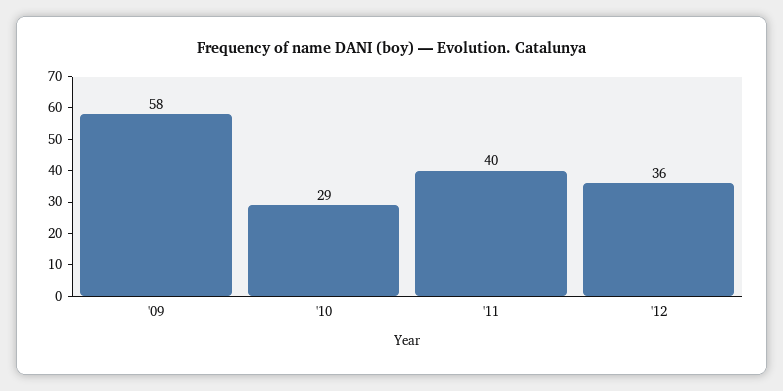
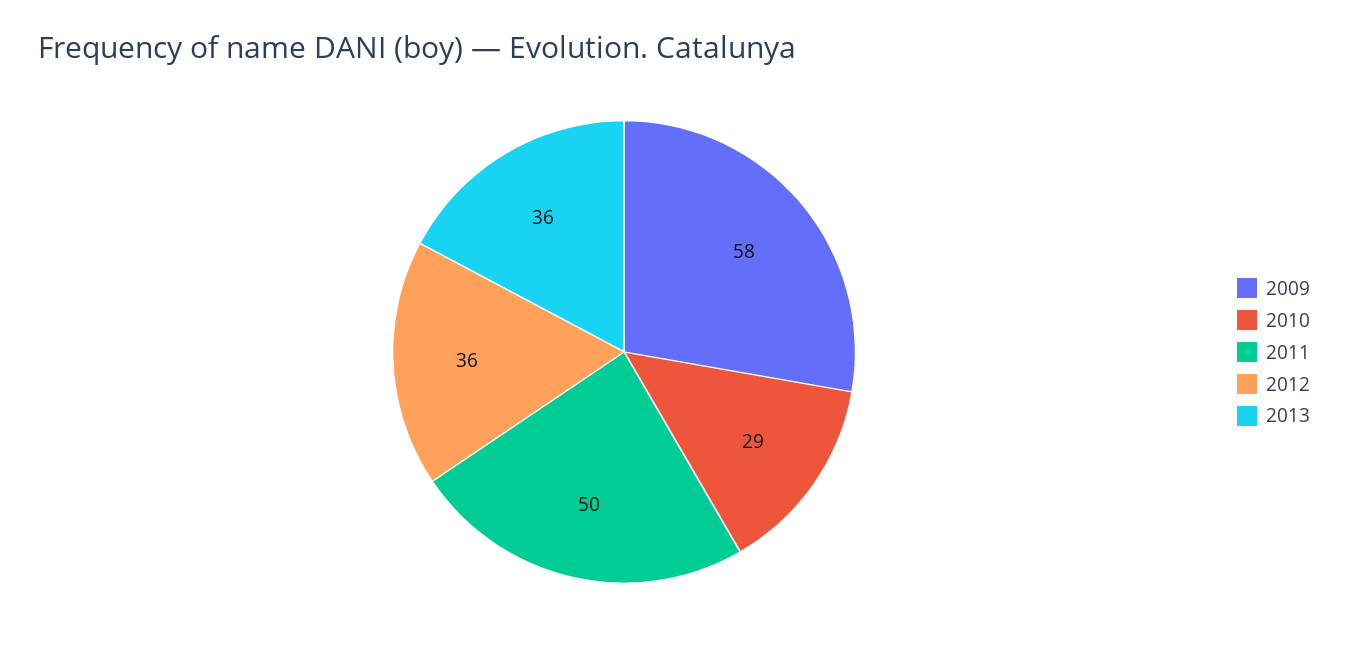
'11: 40 -> 50
2013: none -> 36

